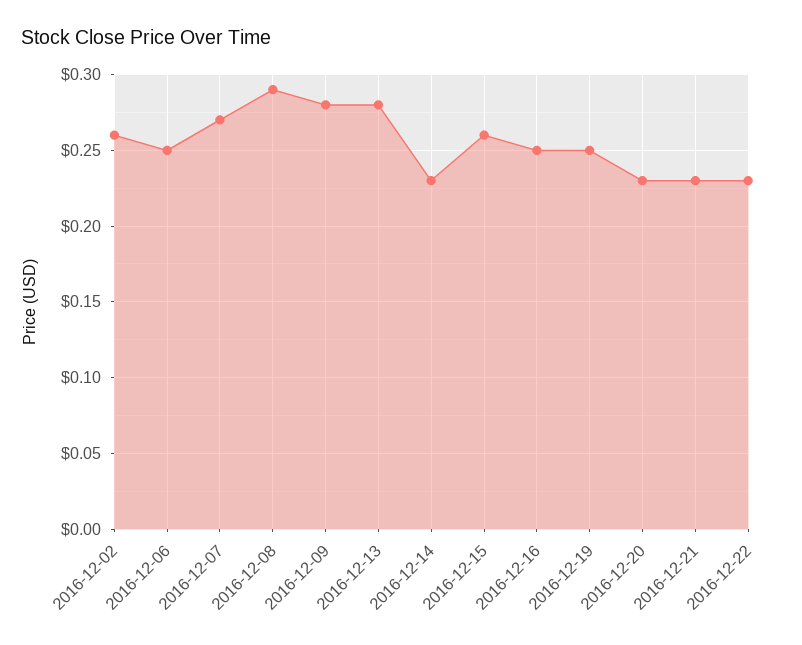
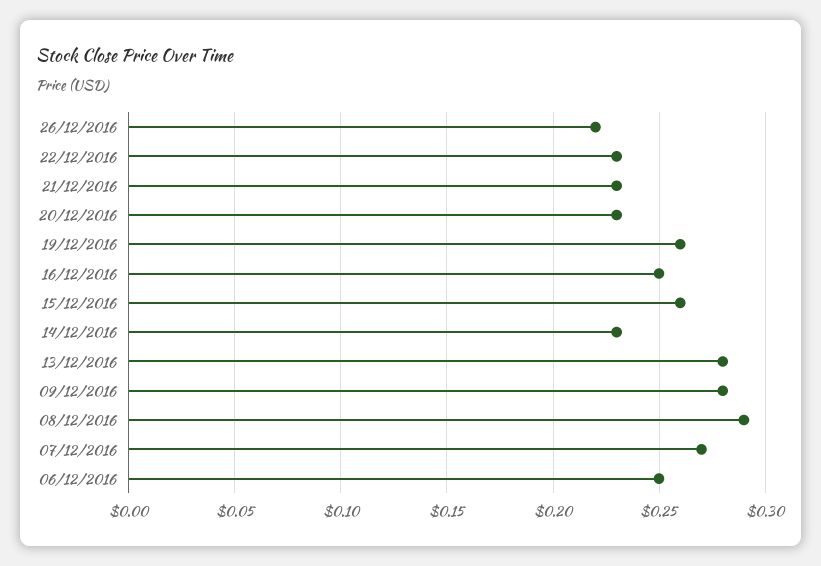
2016-12-02: 0.26 -> none
2016-12-19: 0.25 -> 0.26
26/12/2016: none -> 0.22

